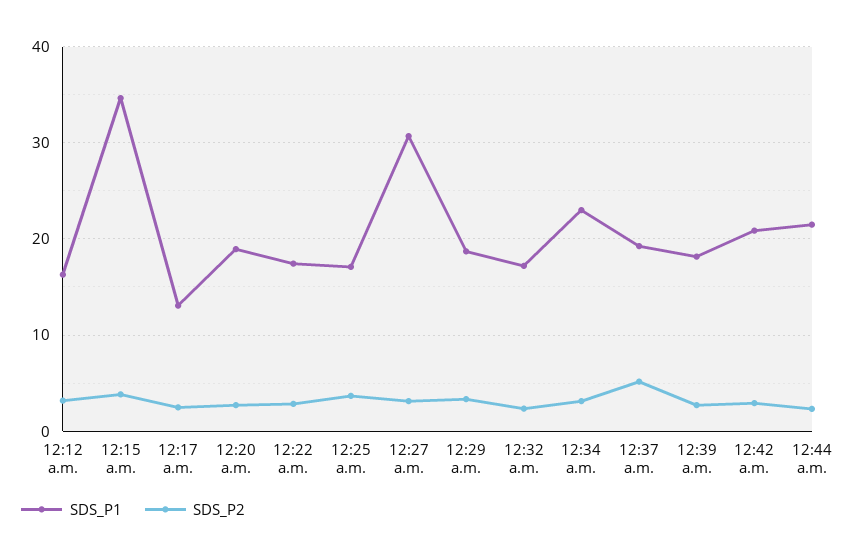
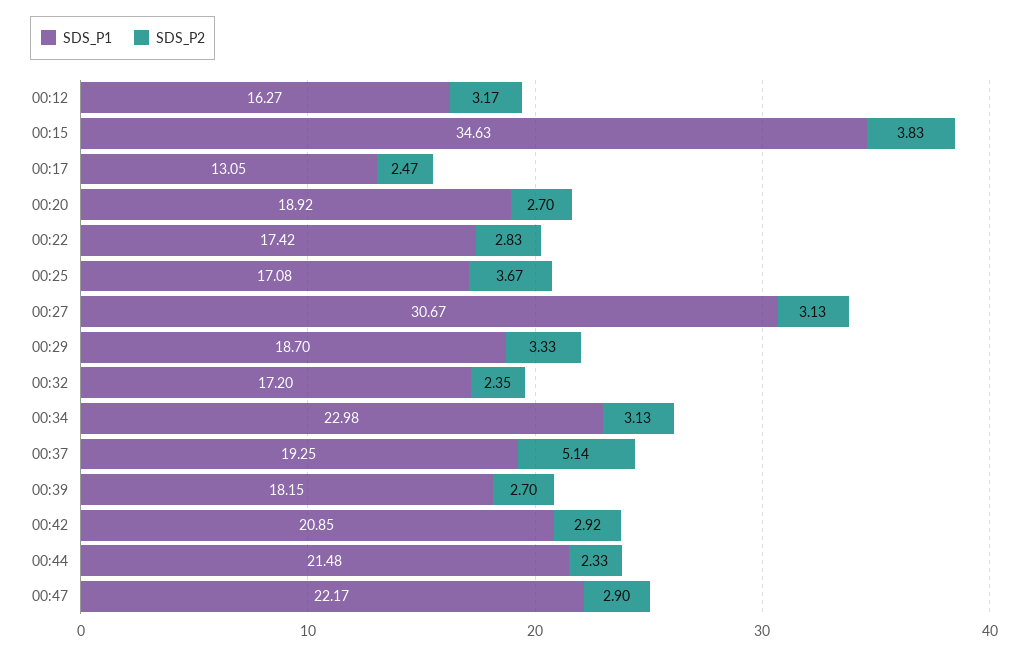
SDS_P1, 00:47: none -> 22.17
SDS_P2, 00:47: none -> 2.9

